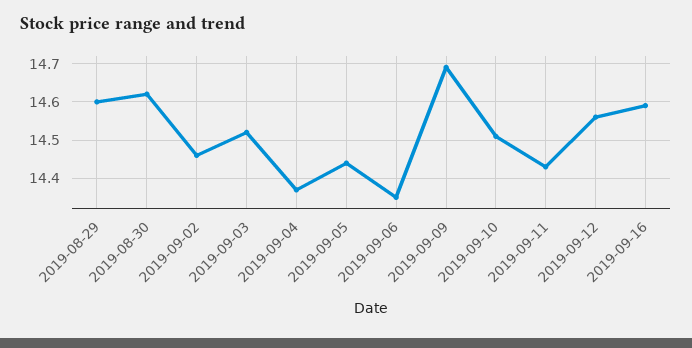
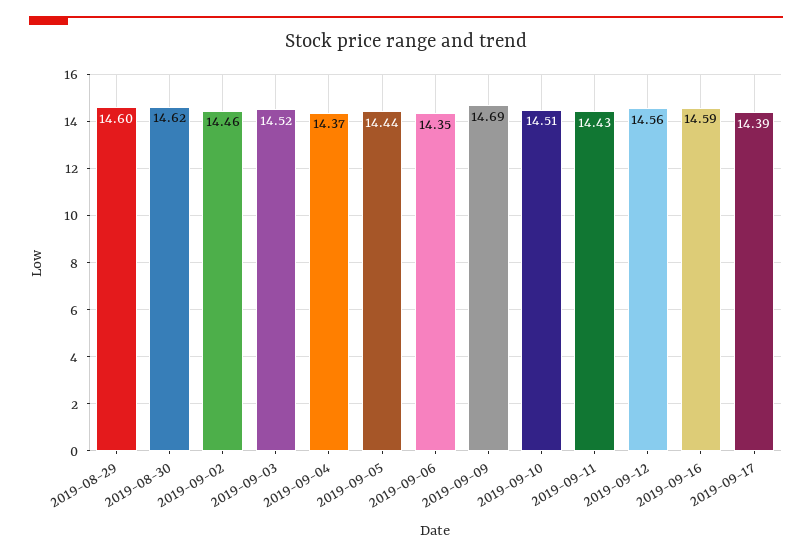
2019-09-17: none -> 14.39

